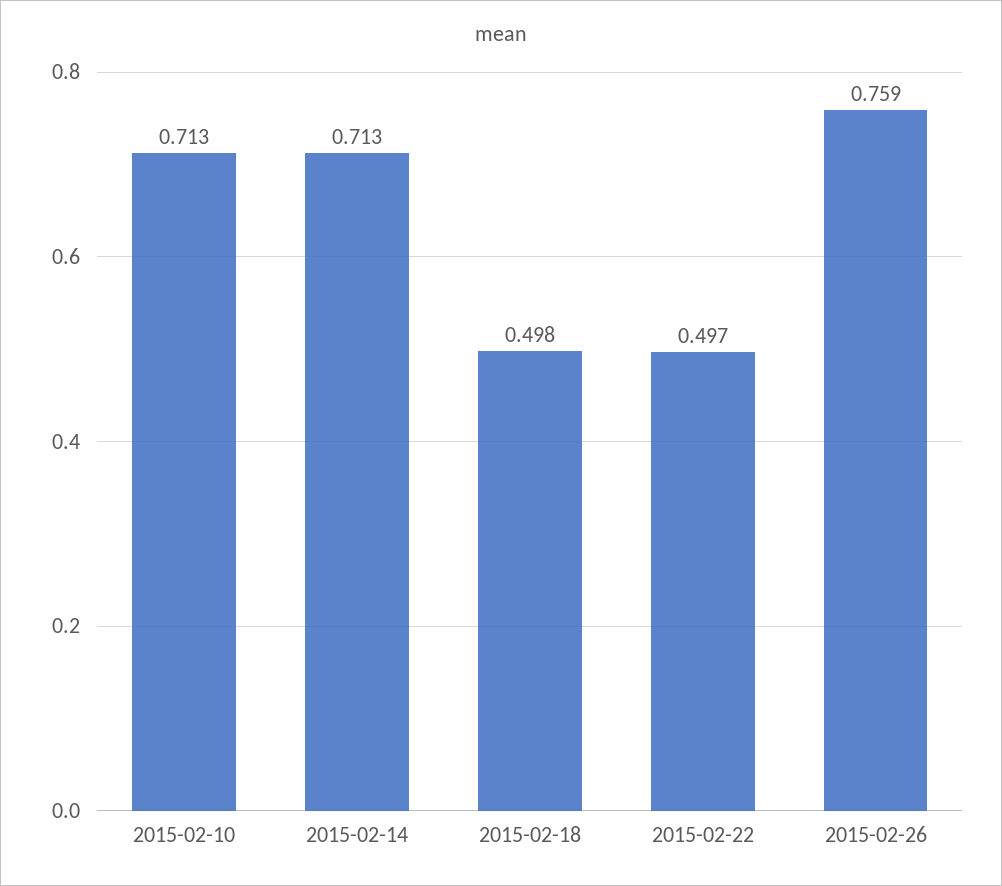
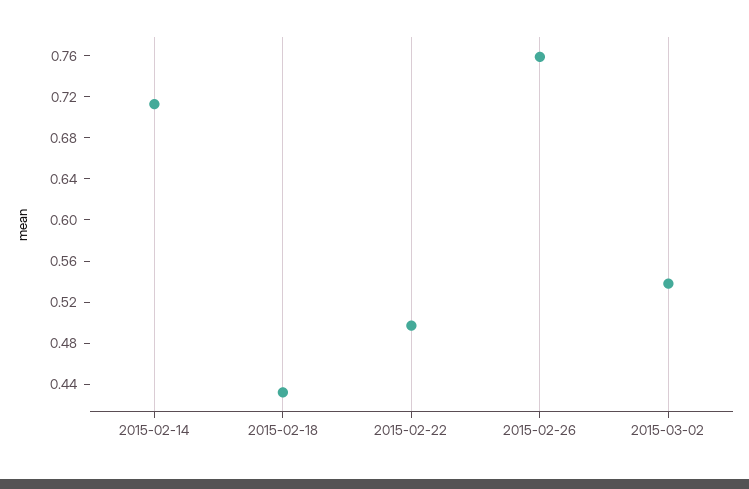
2015-02-10: 0.713 -> none
2015-02-18: 0.498 -> 0.43
2015-03-02: none -> 0.54

